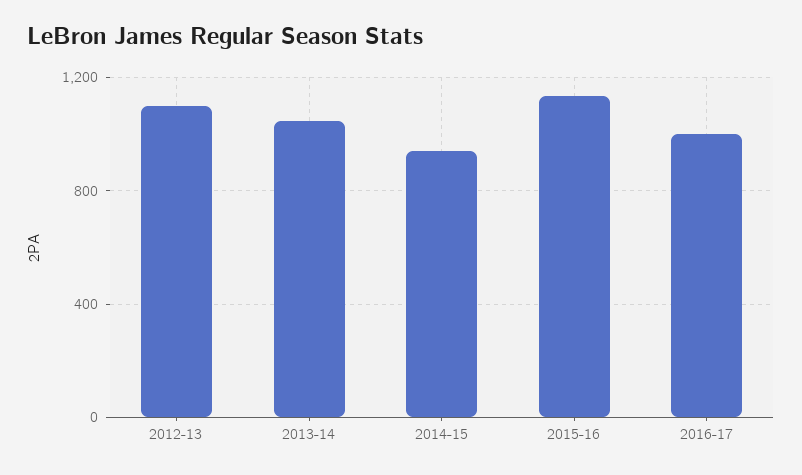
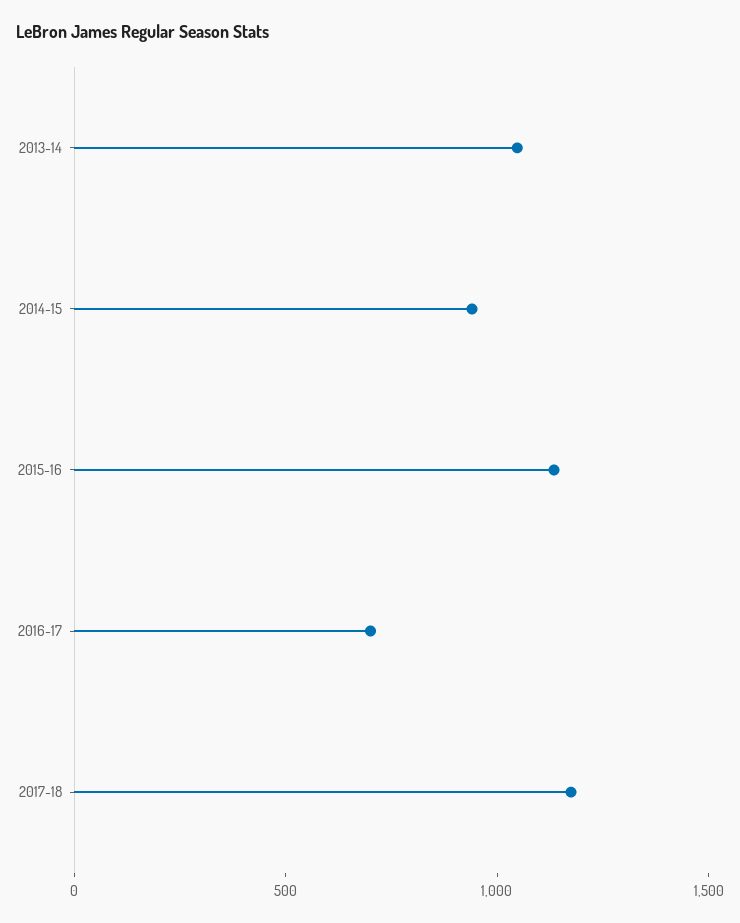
2012-13: 1100 -> none
2016-17: 1000 -> 700
2017-18: none -> 1200

